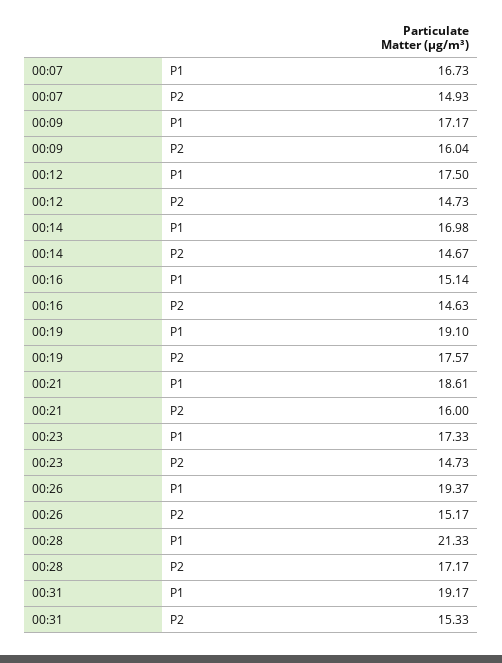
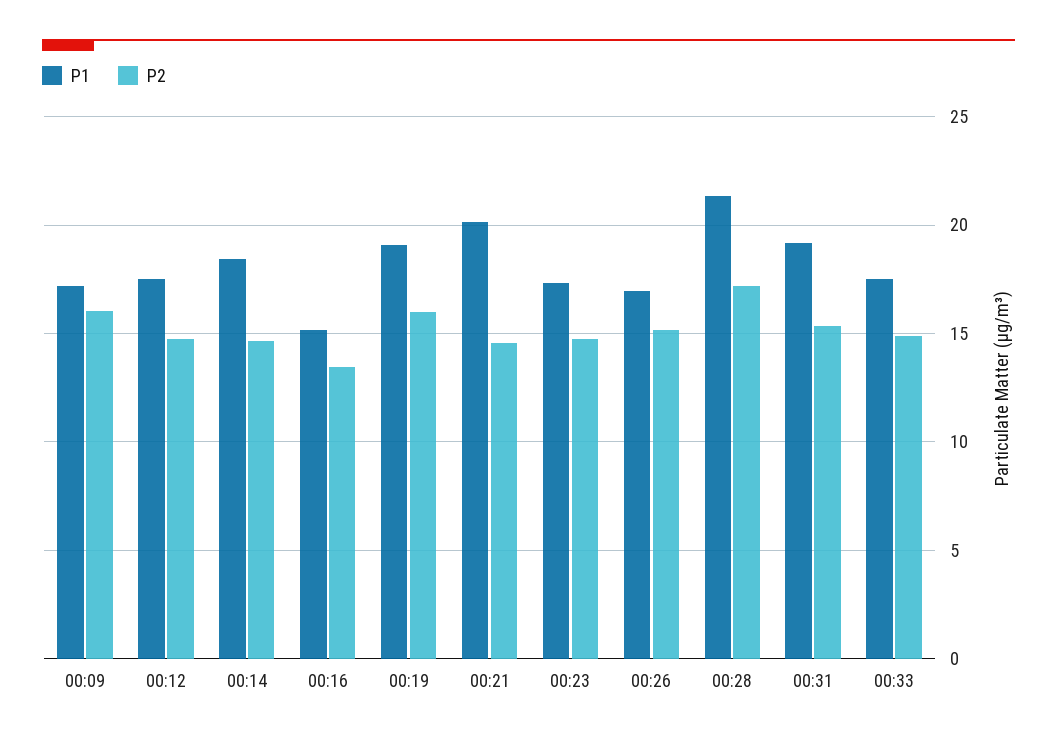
P1, 00:07: 16.73 -> none
P2, 00:07: 14.93 -> none
P1, 00:14: 16.98 -> 18.5
P2, 00:16: 14.63 -> 13.5
P2, 00:19: 17.57 -> 16
P1, 00:21: 18.61 -> 20
P2, 00:21: 16 -> 14.5
P1, 00:26: 19.37 -> 17
P1, 00:33: none -> 17.5
P2, 00:33: none -> 15

